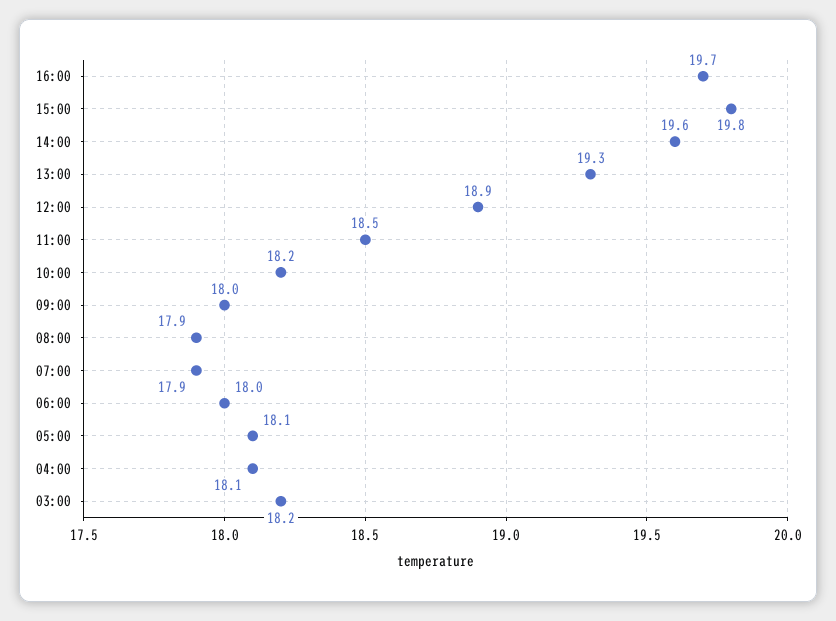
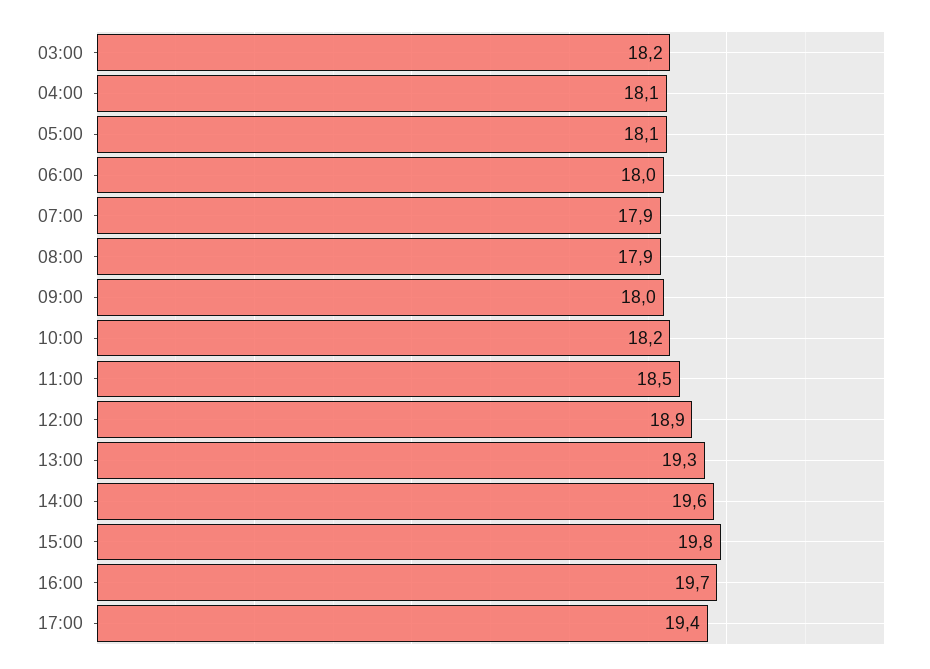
17:00: none -> 19.4

